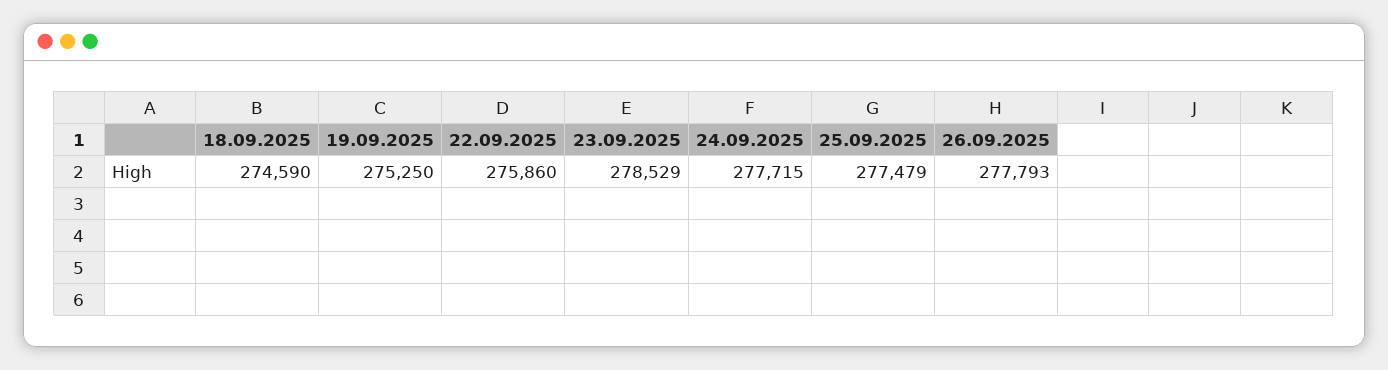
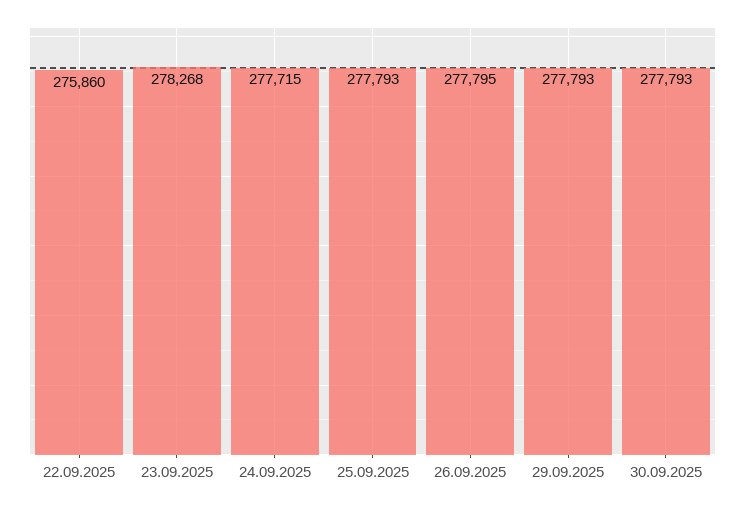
18.09.2025: 274590 -> none
19.09.2025: 275250 -> none
23.09.2025: 278529 -> 278268
25.09.2025: 277479 -> 277793
26.09.2025: 277793 -> 277795
29.09.2025: none -> 277793
30.09.2025: none -> 277793

